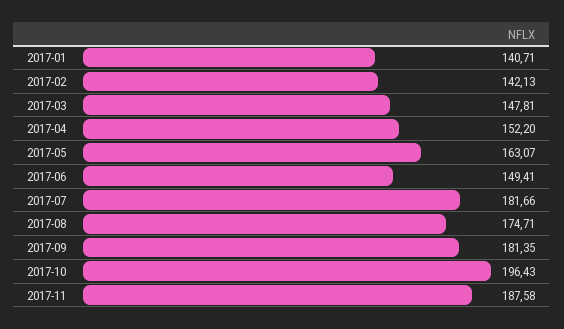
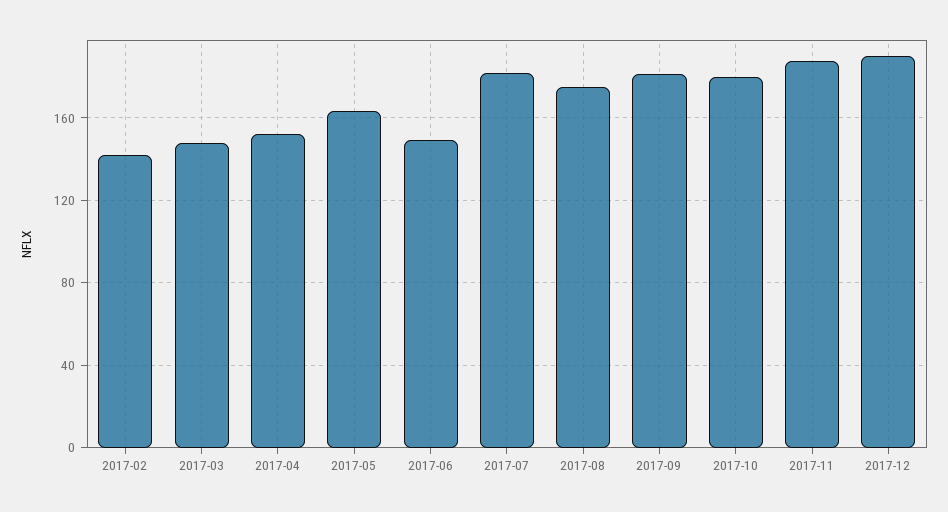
2017-01: 140.71 -> none
2017-10: 196.43 -> 180
2017-12: none -> 190

